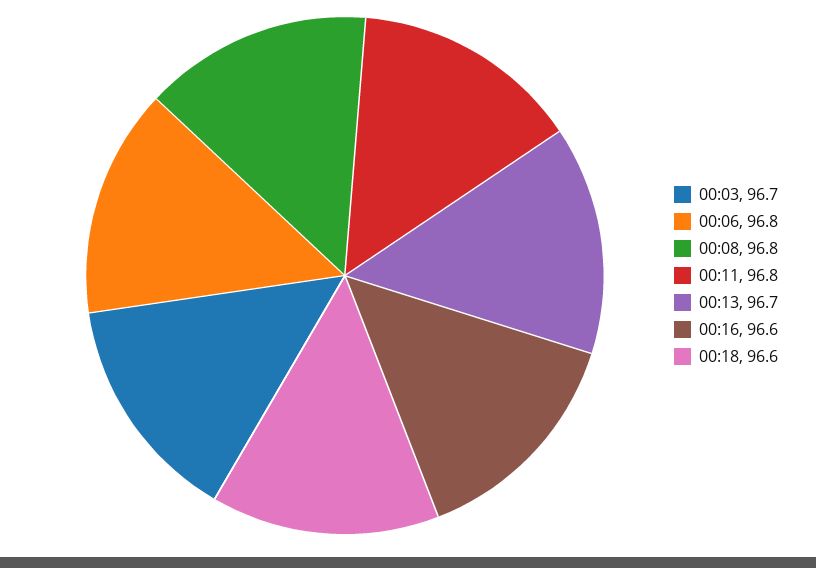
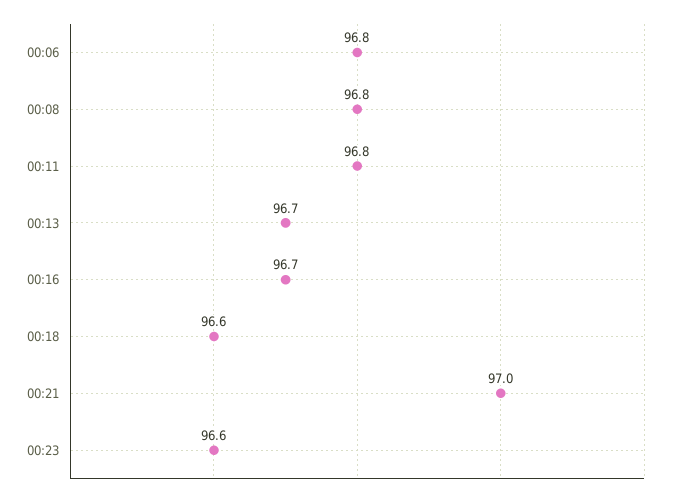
00:03: 96.7 -> none
00:16: 96.6 -> 96.7
00:21: none -> 97
00:23: none -> 96.6

